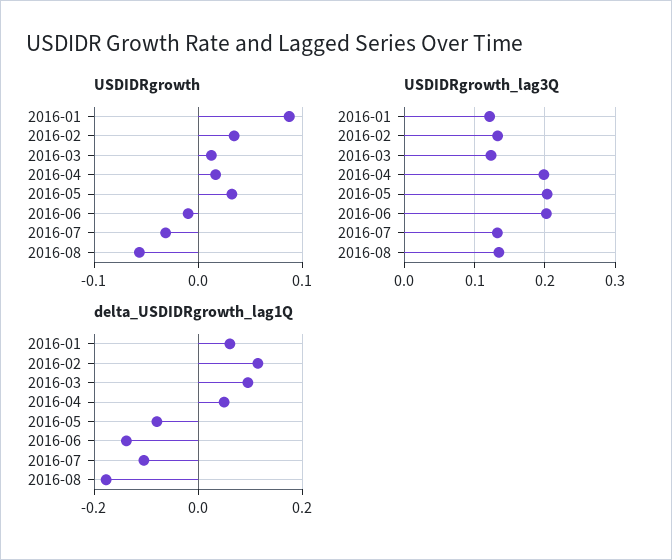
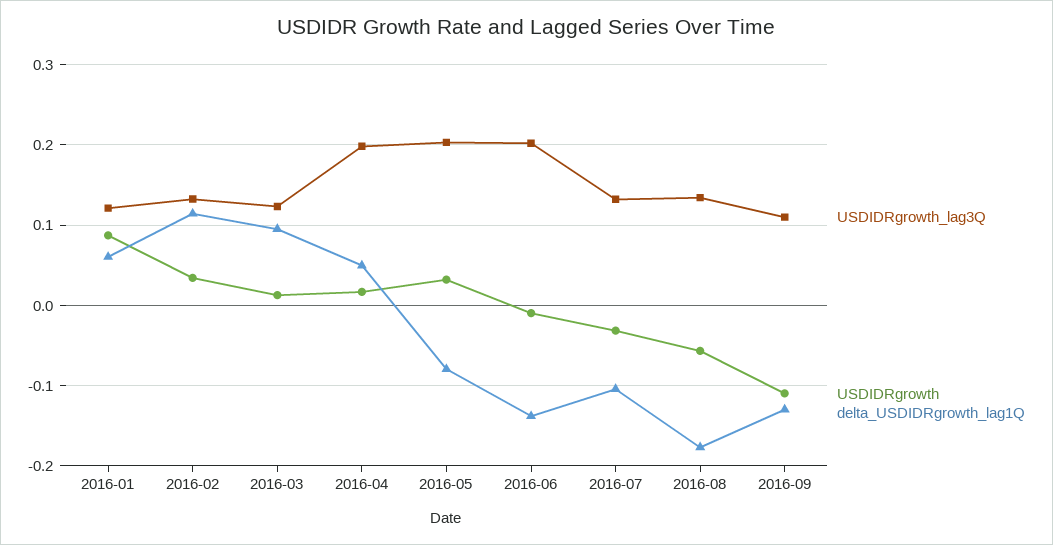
USDIDRgrowth_lag3Q, 2016-09: none -> 0.11
USDIDRgrowth, 2016-09: none -> -0.11
delta_USDIDRgrowth_lag1Q, 2016-09: none -> -0.13

